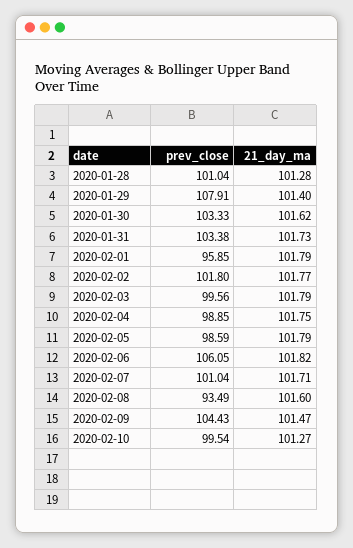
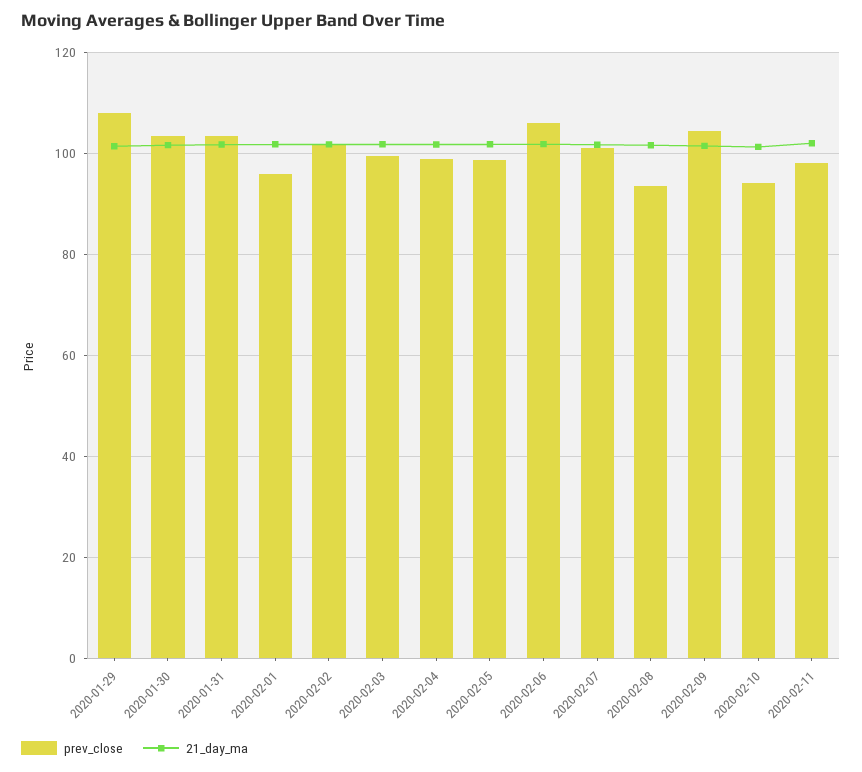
prev_close, 2020-01-28: 101.04 -> none
21_day_ma, 2020-01-28: 101.28 -> none
prev_close, 2020-02-10: 99.54 -> 94
prev_close, 2020-02-11: none -> 98
21_day_ma, 2020-02-11: none -> 102

